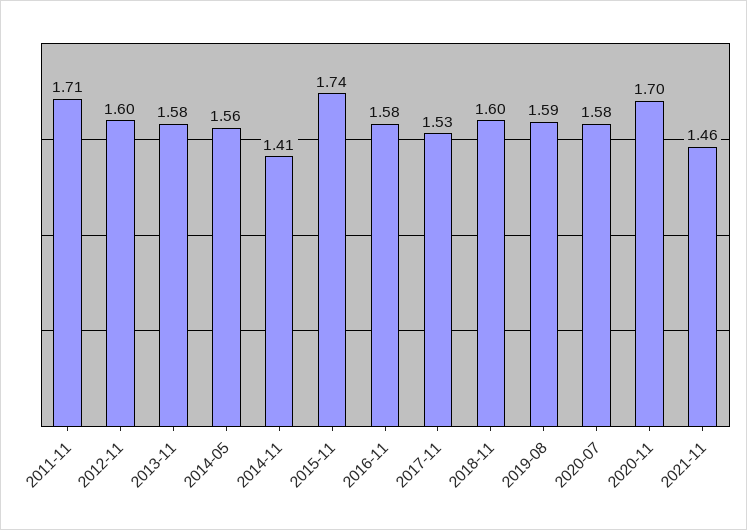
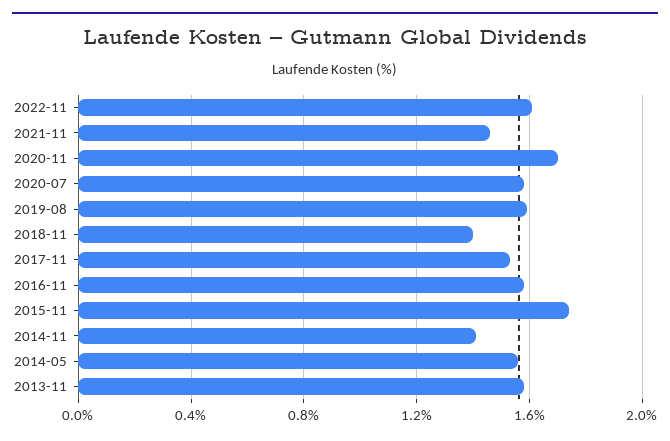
2011-11: 1.71 -> none
2012-11: 1.6 -> none
2018-11: 1.6 -> 1.4
2022-11: none -> 1.6

